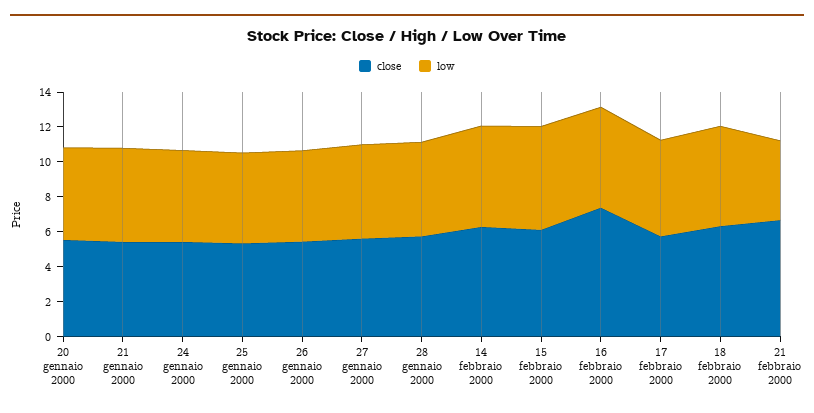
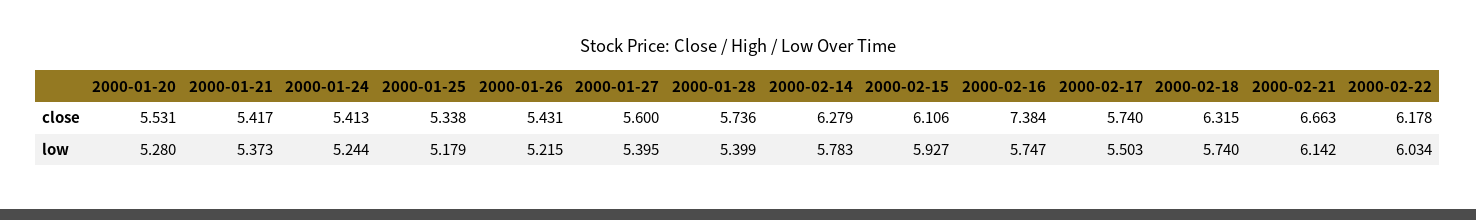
low, 21 febbraio 2000: 4.5 -> 6.142
close, 2000-02-22: none -> 6.178
low, 2000-02-22: none -> 6.034

